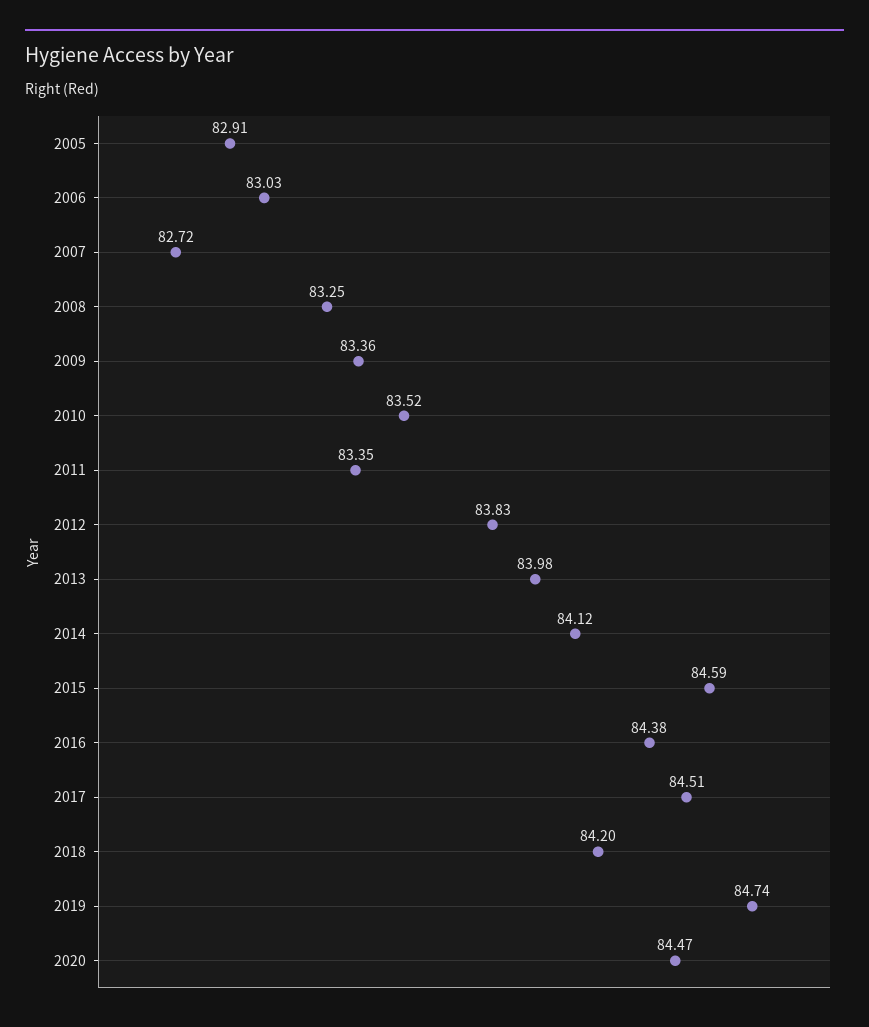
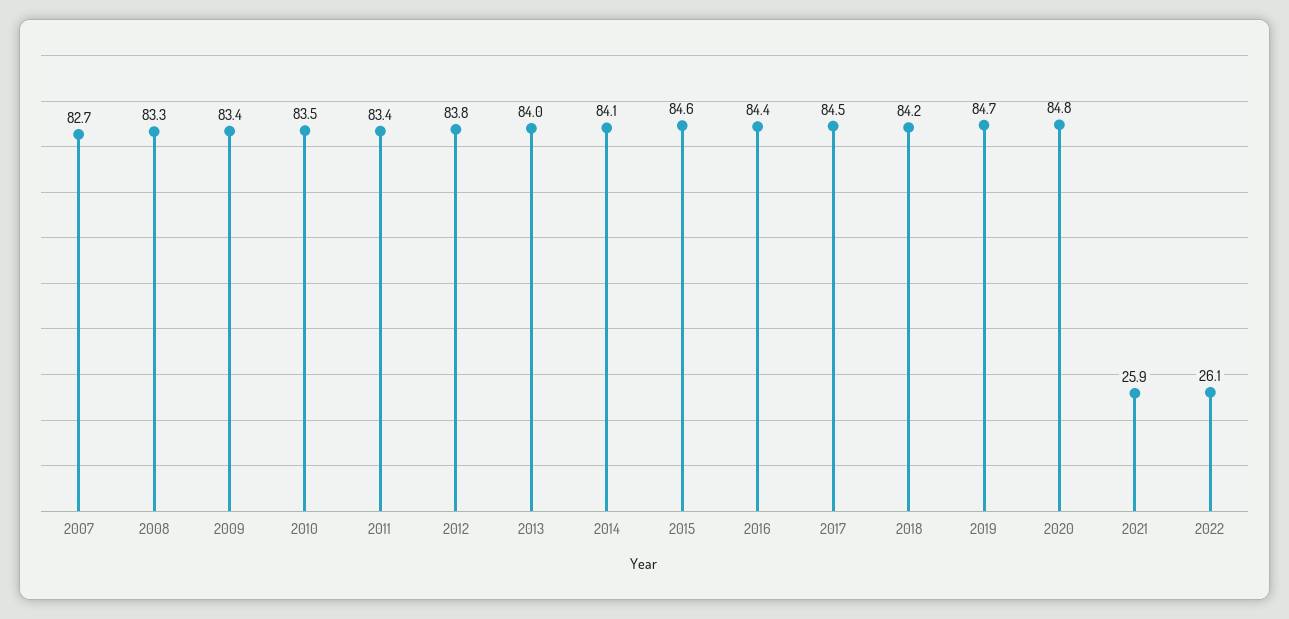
2005: 82.91 -> none
2006: 83.03 -> none
2020: 84.47 -> 84.8
2021: none -> 25.9
2022: none -> 26.1

